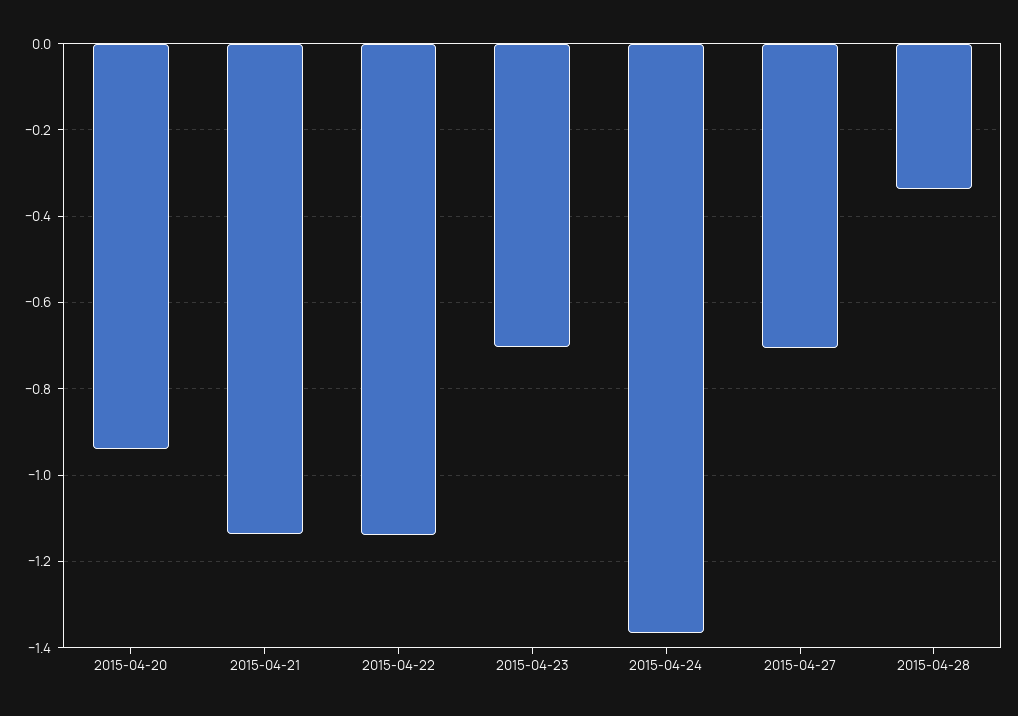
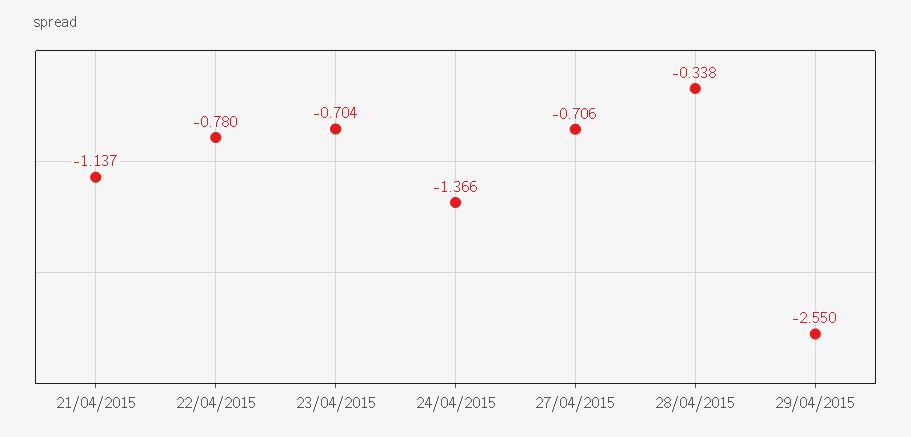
2015-04-20: -0.94 -> none
2015-04-22: -1.14 -> -0.78
29/04/2015: none -> -2.55

